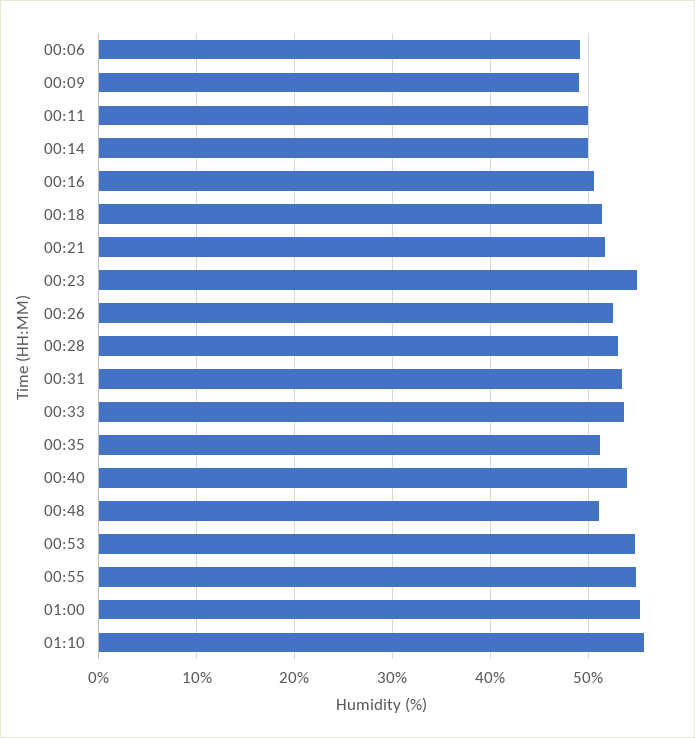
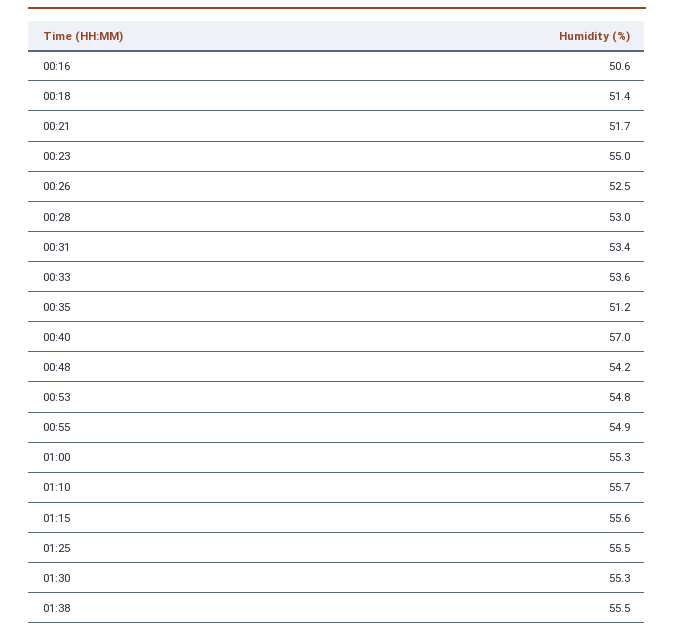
00:06: 49 -> none
00:09: 49 -> none
00:11: 50 -> none
00:14: 50 -> none
00:40: 54 -> 57
00:48: 51 -> 54.2
01:15: none -> 55.6
01:25: none -> 55.5
01:30: none -> 55.3
01:38: none -> 55.5

